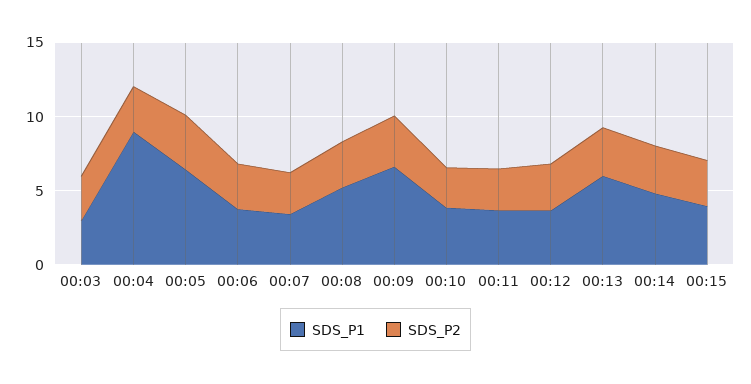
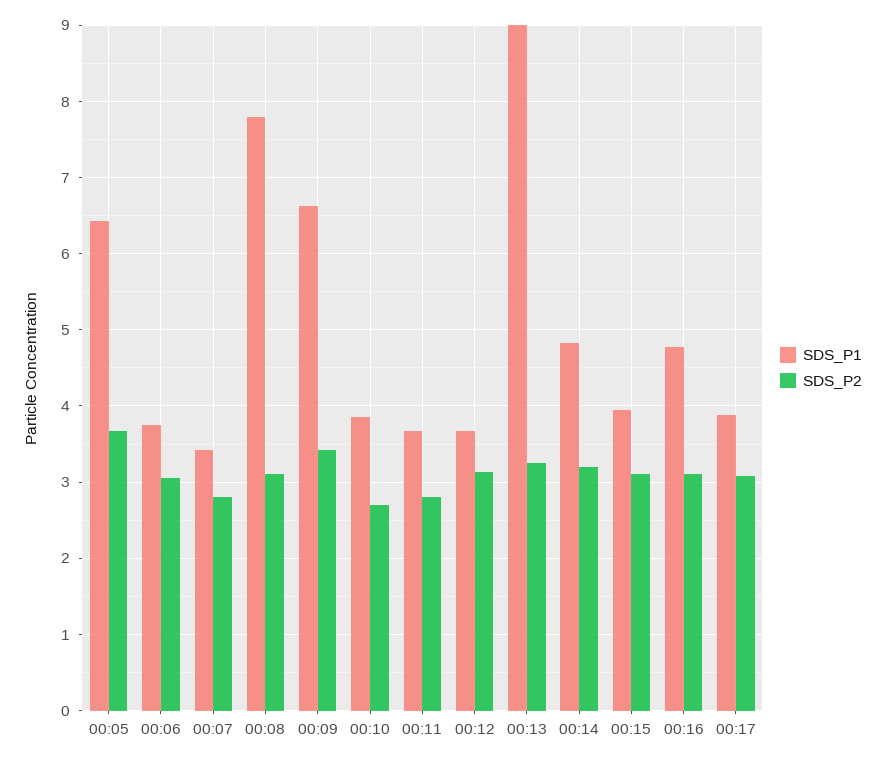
SDS_P1, 00:03: 3 -> none
SDS_P2, 00:03: 3 -> none
SDS_P1, 00:04: 9 -> none
SDS_P2, 00:04: 3 -> none
SDS_P1, 00:08: 5 -> 7.8
SDS_P1, 00:13: 6 -> 9
SDS_P1, 00:16: none -> 4.8
SDS_P2, 00:16: none -> 3.1
SDS_P1, 00:17: none -> 3.9
SDS_P2, 00:17: none -> 3.1

